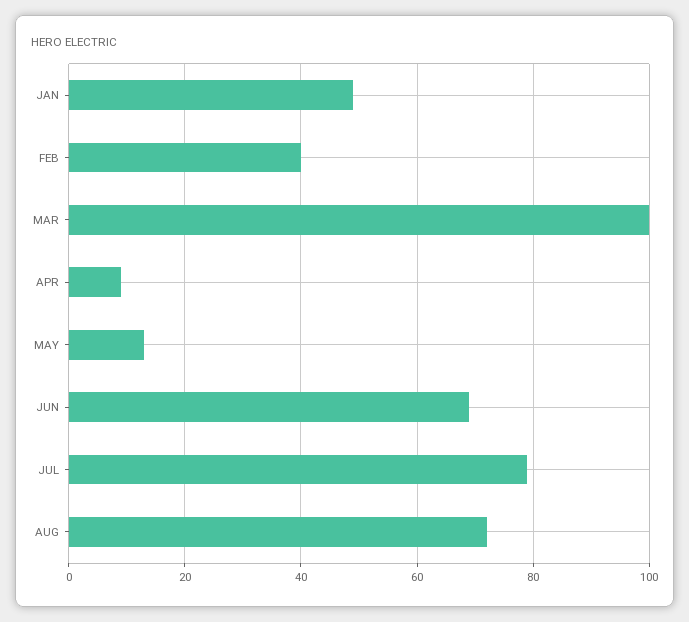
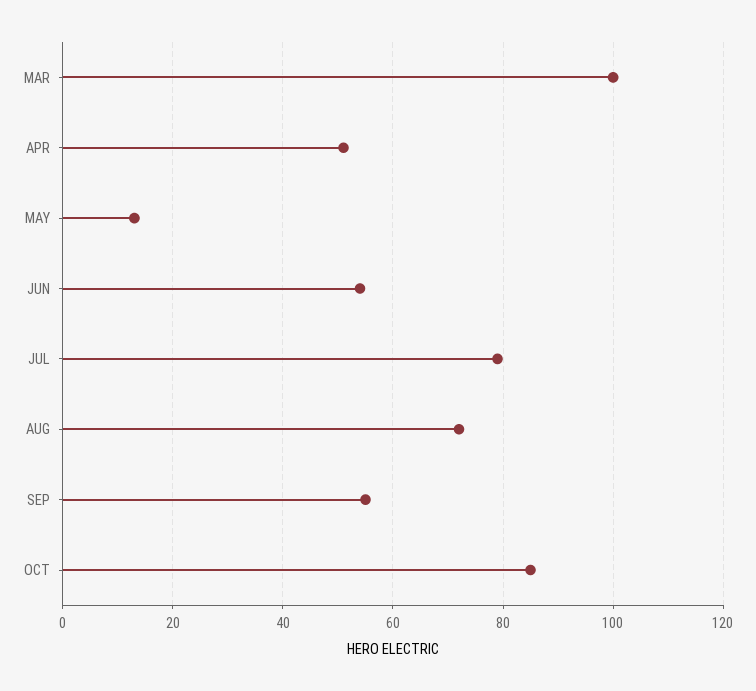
JAN: 50 -> none
FEB: 40 -> none
APR: 10 -> 50
JUN: 70 -> 55
SEP: none -> 55
OCT: none -> 85

